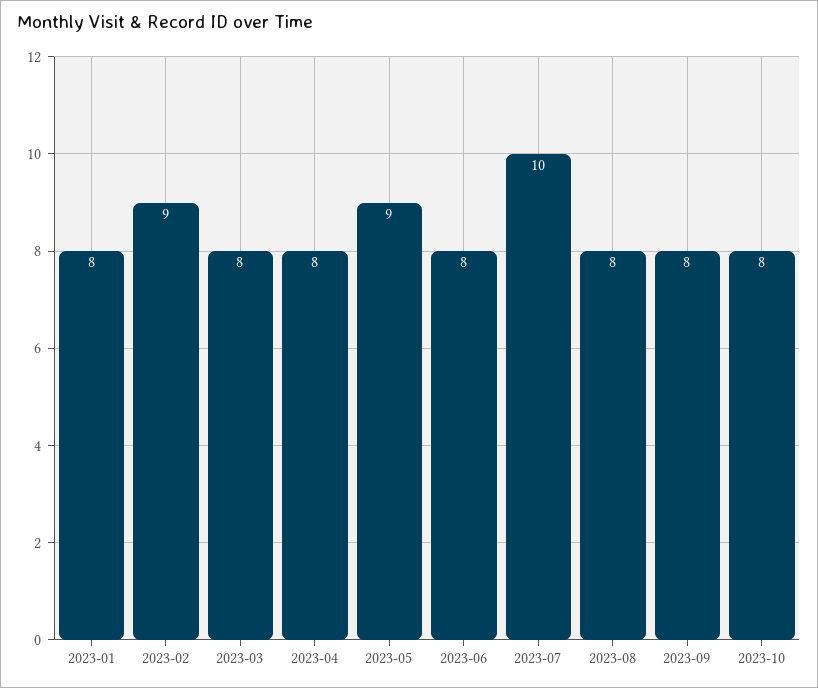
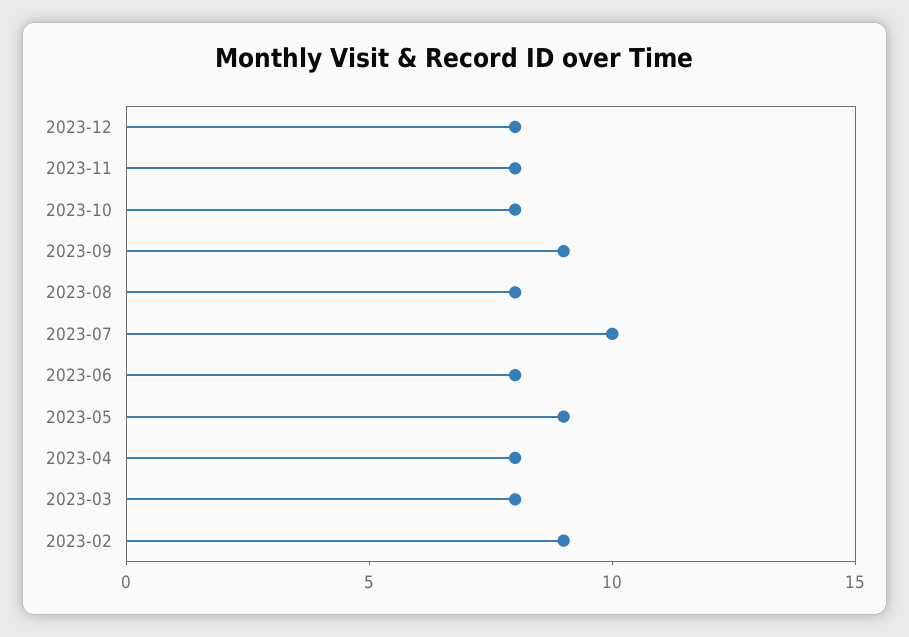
2023-01: 8 -> none
2023-09: 8 -> 9
2023-12: none -> 8
2023-11: none -> 8

